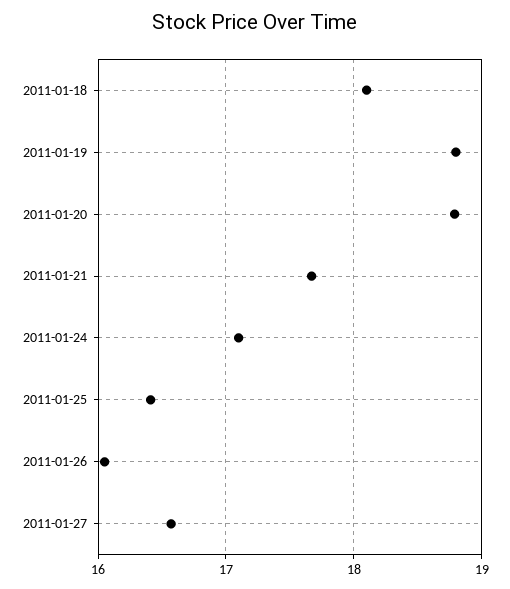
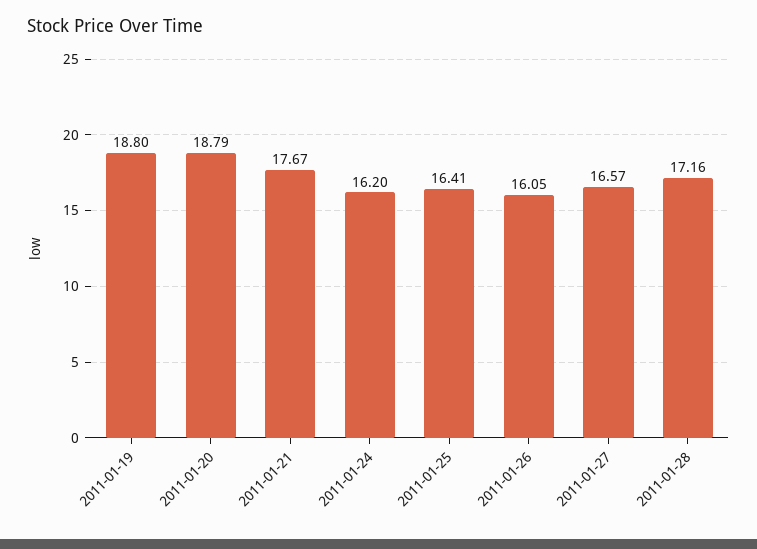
2011-01-18: 18.1 -> none
2011-01-24: 17.1 -> 16.2
2011-01-28: none -> 17.16

